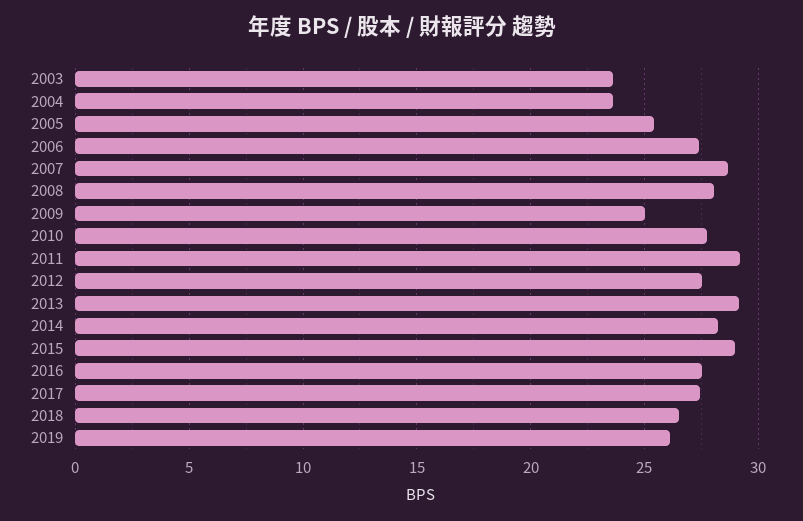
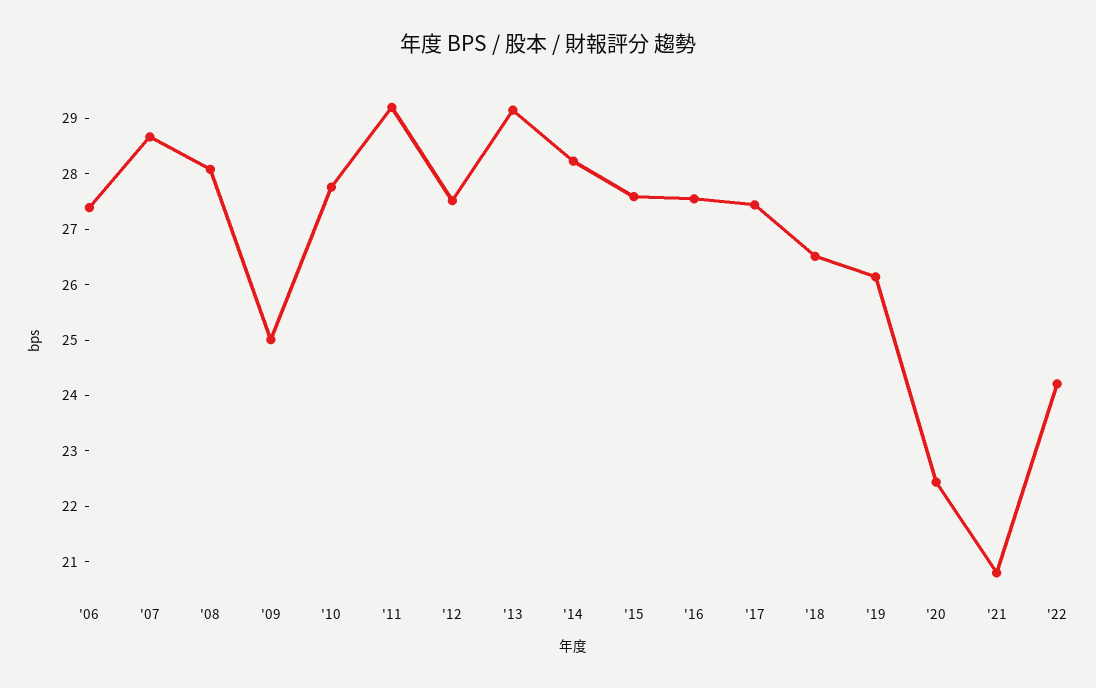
2003: 23.5 -> none
2004: 23.5 -> none
2005: 25.5 -> none
2015: 29 -> 27.6
'20: none -> 22.4
'21: none -> 20.8
'22: none -> 24.2

